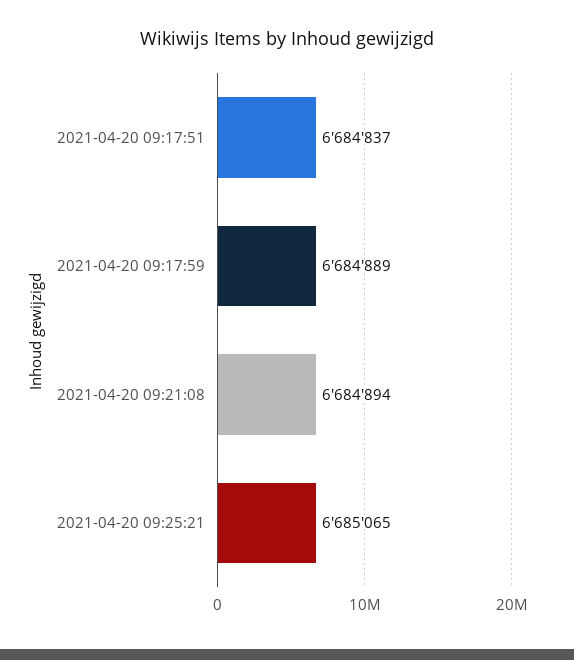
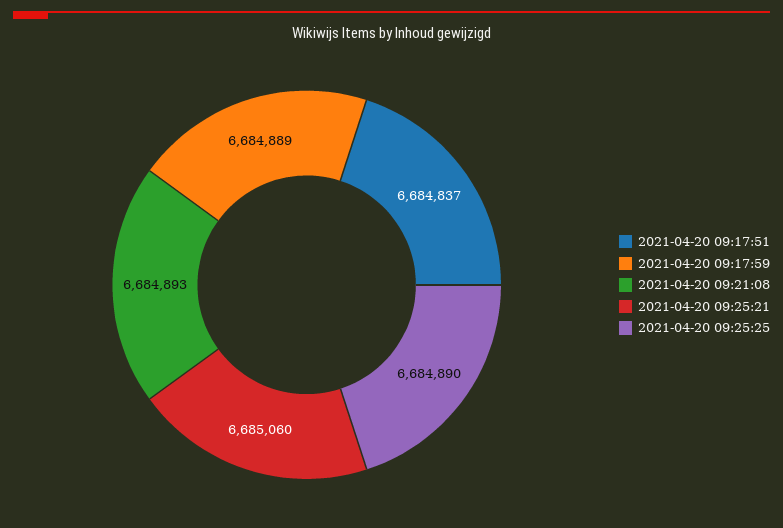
2021-04-20 09:21:08: 6684894 -> 6684893
2021-04-20 09:25:21: 6685065 -> 6685060
2021-04-20 09:25:25: none -> 6684890

